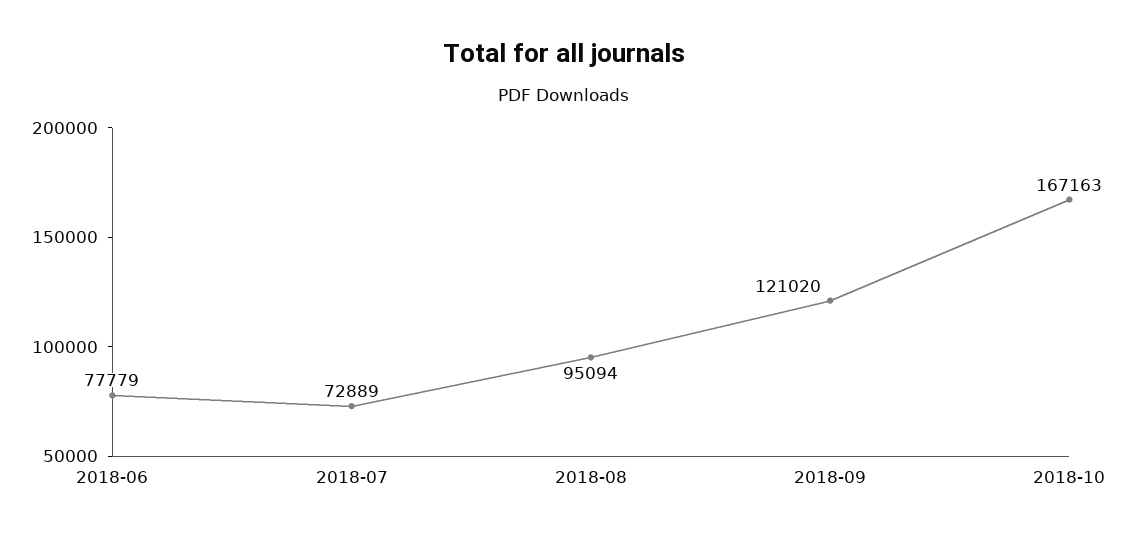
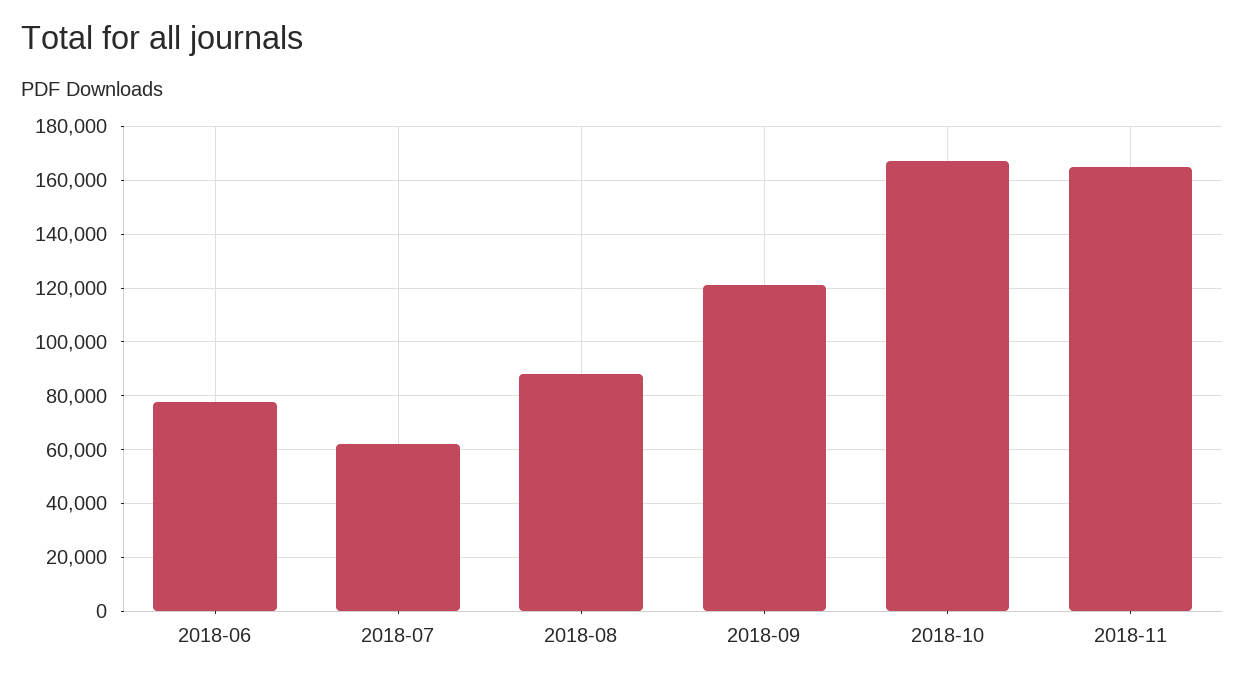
2018-07: 72889 -> 62500
2018-08: 95094 -> 87500
2018-11: none -> 165000

